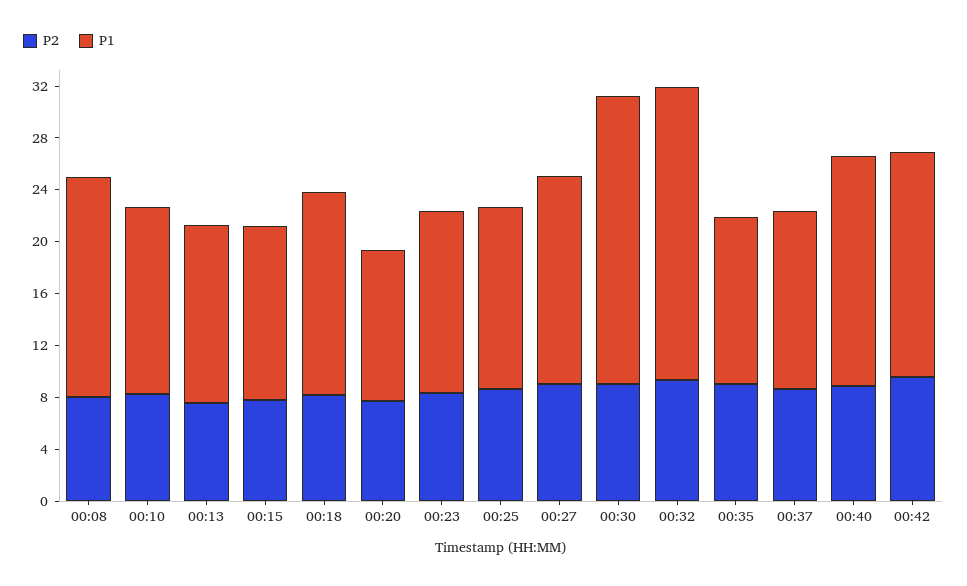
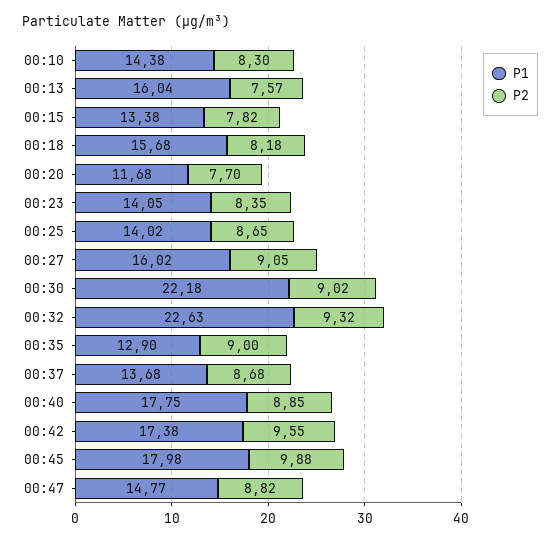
P2, 00:08: 8 -> none
P1, 00:08: 17 -> none
P1, 00:13: 14 -> 16.04
P1, 00:45: none -> 17.98
P2, 00:45: none -> 9.88
P1, 00:47: none -> 14.77
P2, 00:47: none -> 8.82

